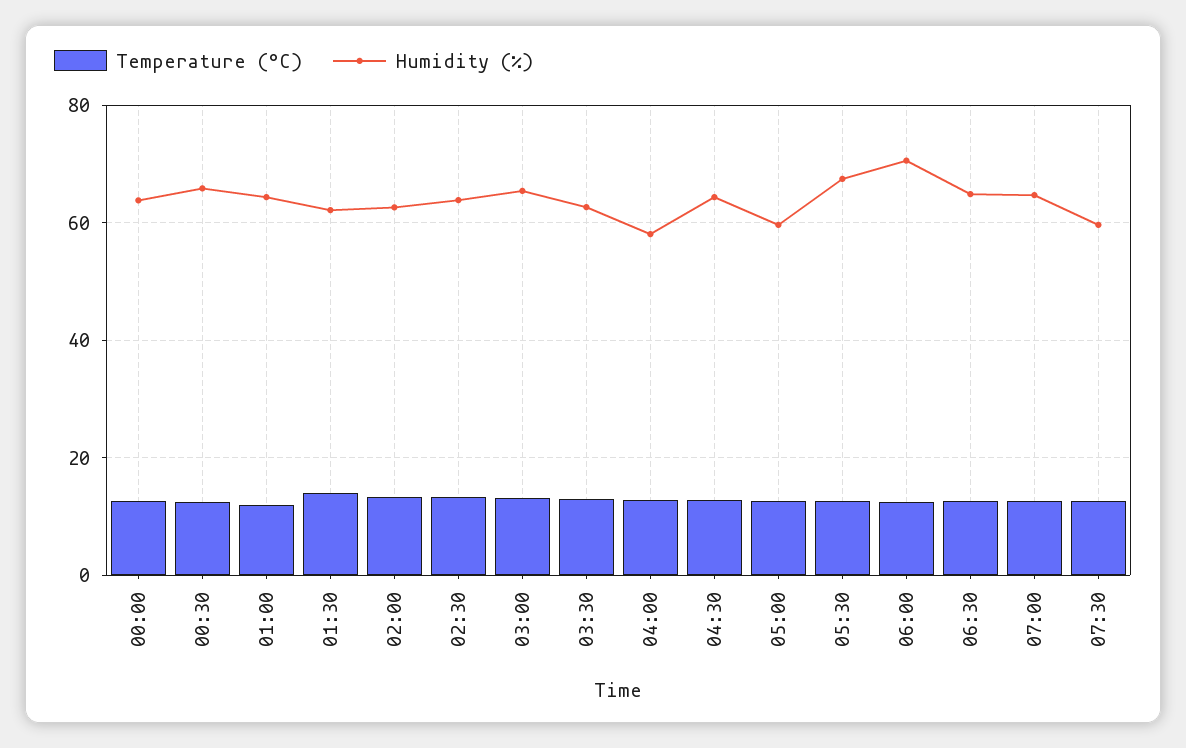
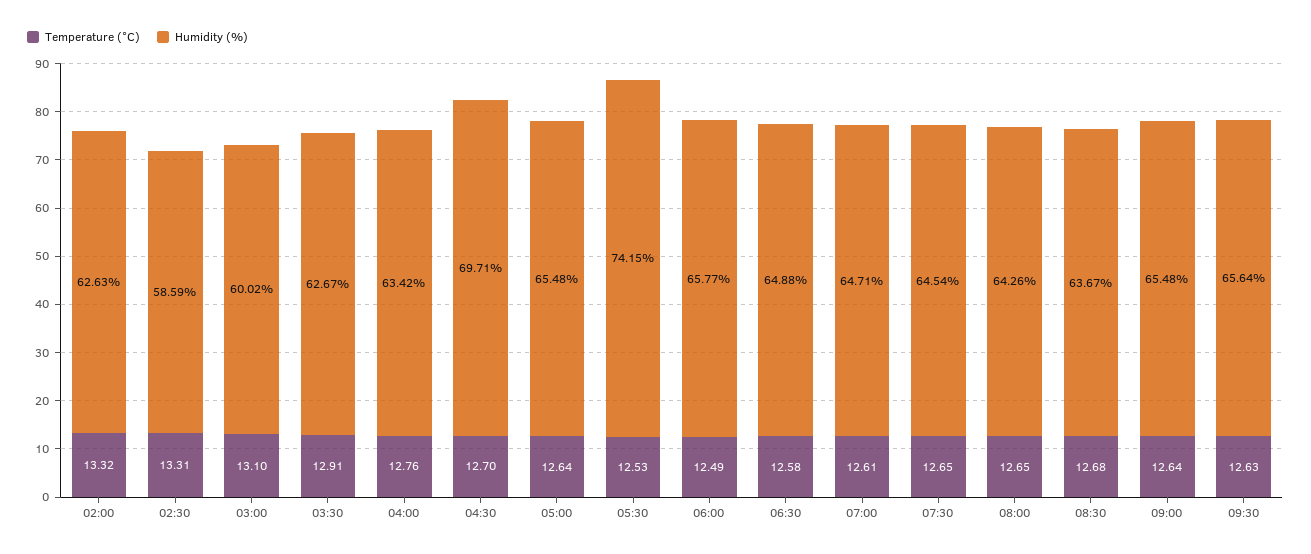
Temperature (°C), 00:00: 12 -> none
Humidity (%), 00:00: 64 -> none
Temperature (°C), 00:30: 12 -> none
Humidity (%), 00:30: 66 -> none
Temperature (°C), 01:00: 12 -> none
Humidity (%), 01:00: 64 -> none
Temperature (°C), 01:30: 14 -> none
Humidity (%), 01:30: 62 -> none
Humidity (%), 02:30: 64 -> 58.59
Humidity (%), 03:00: 66 -> 60.02
Humidity (%), 04:00: 58 -> 63.42
Humidity (%), 04:30: 64 -> 69.71
Humidity (%), 05:00: 60 -> 65.48
Humidity (%), 05:30: 68 -> 74.15
Humidity (%), 06:00: 70 -> 65.77
Humidity (%), 07:30: 60 -> 64.54
Temperature (°C), 08:00: none -> 12.65
Humidity (%), 08:00: none -> 64.26
Temperature (°C), 08:30: none -> 12.68
Humidity (%), 08:30: none -> 63.67
Temperature (°C), 09:00: none -> 12.64
Humidity (%), 09:00: none -> 65.48
Temperature (°C), 09:30: none -> 12.63
Humidity (%), 09:30: none -> 65.64

